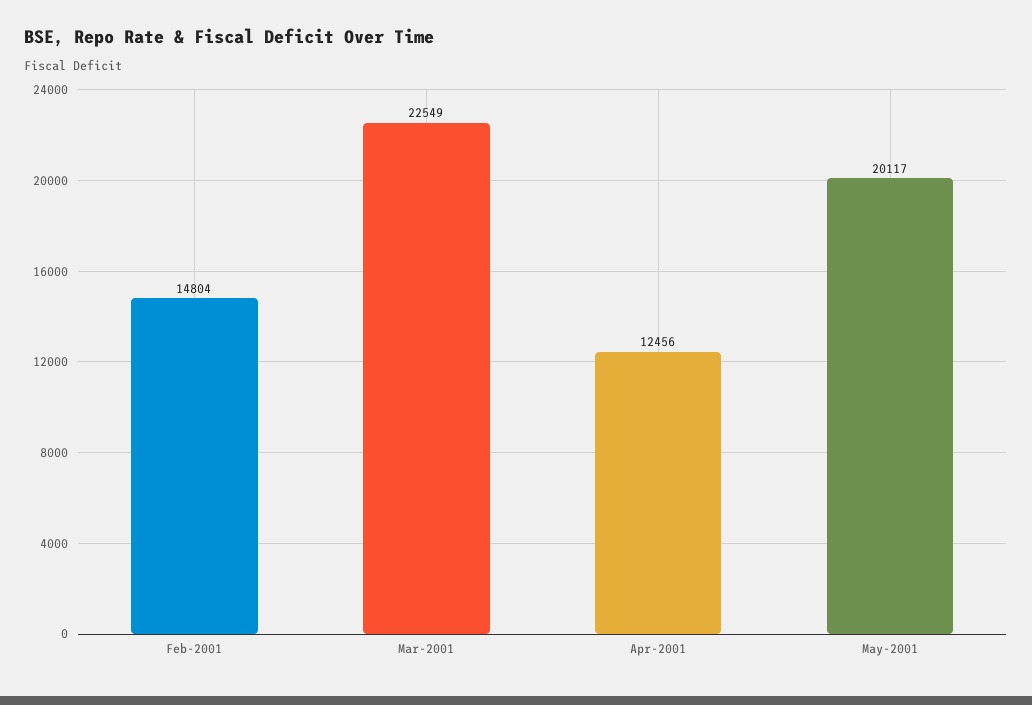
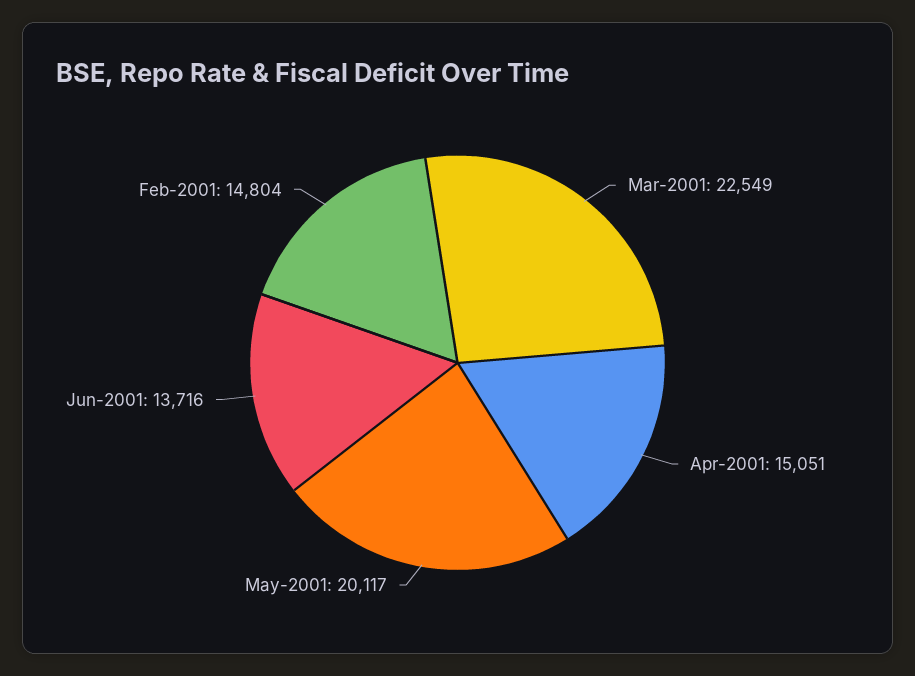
Apr-2001: 12456 -> 15051
Jun-2001: none -> 13716

